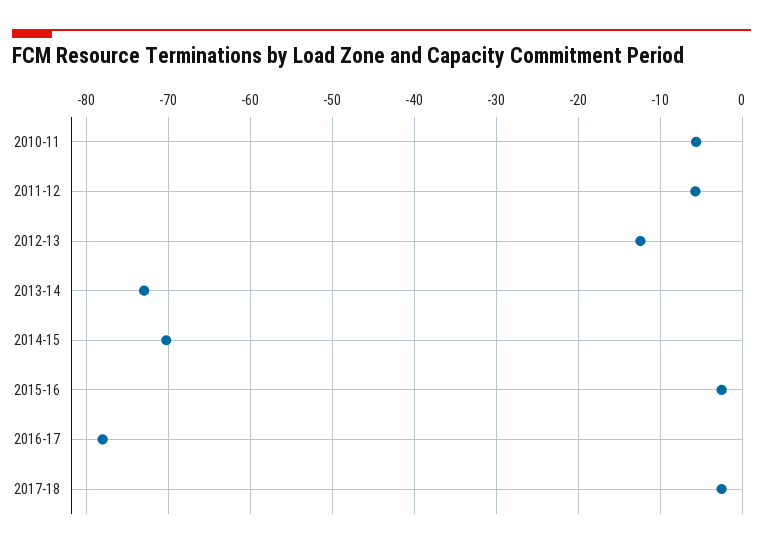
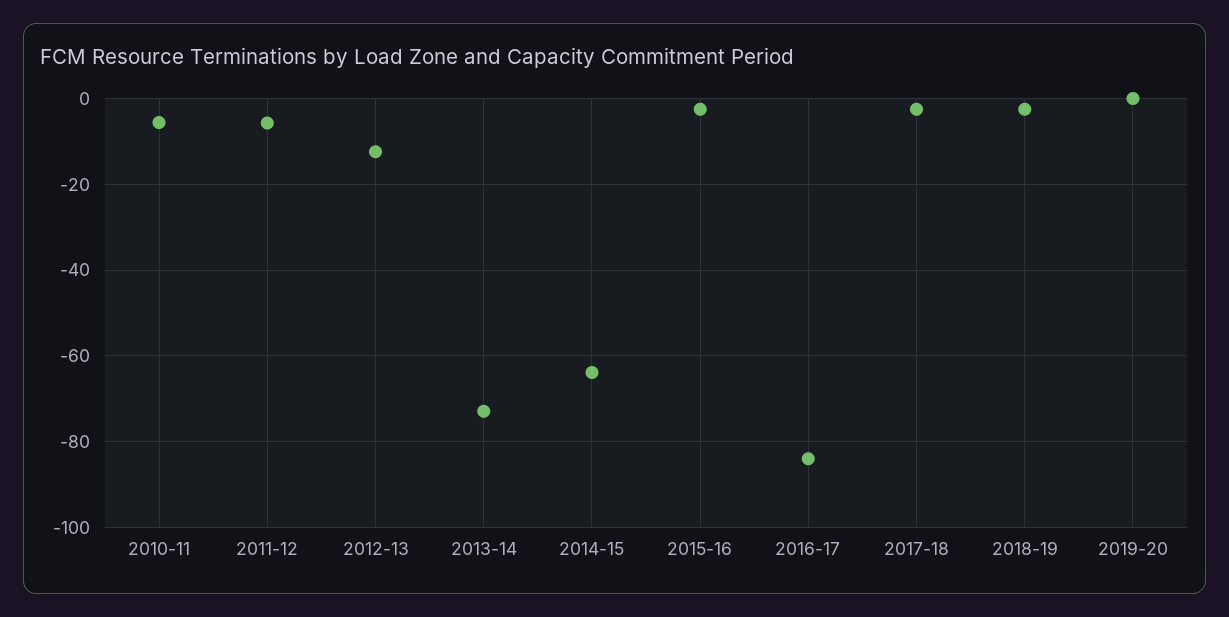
2014-15: -70 -> -64
2016-17: -78 -> -84
2018-19: none -> -2
2019-20: none -> 0

